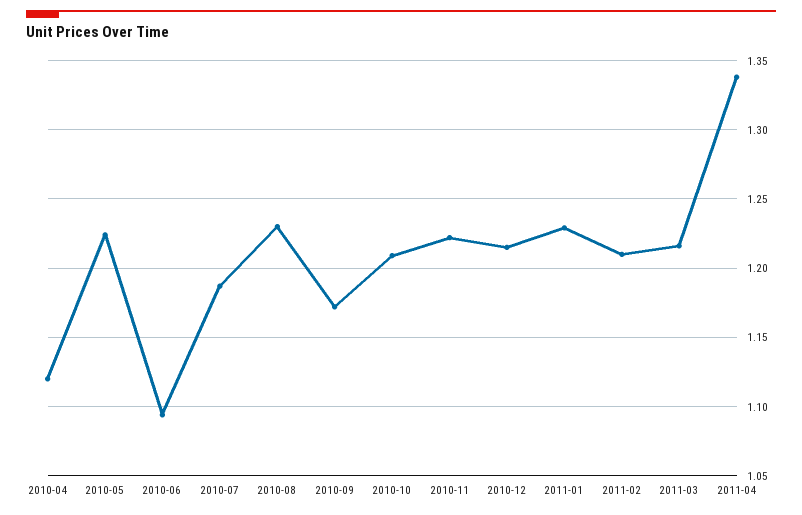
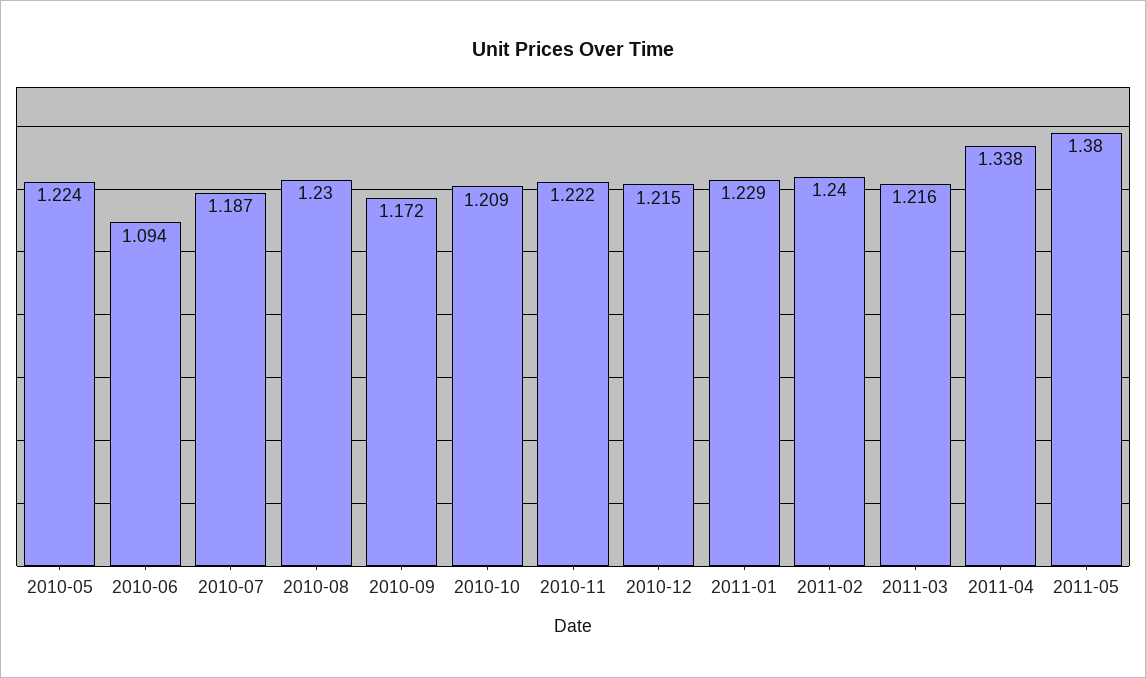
2010-04: 1.12 -> none
2011-02: 1.21 -> 1.24
2011-05: none -> 1.38

